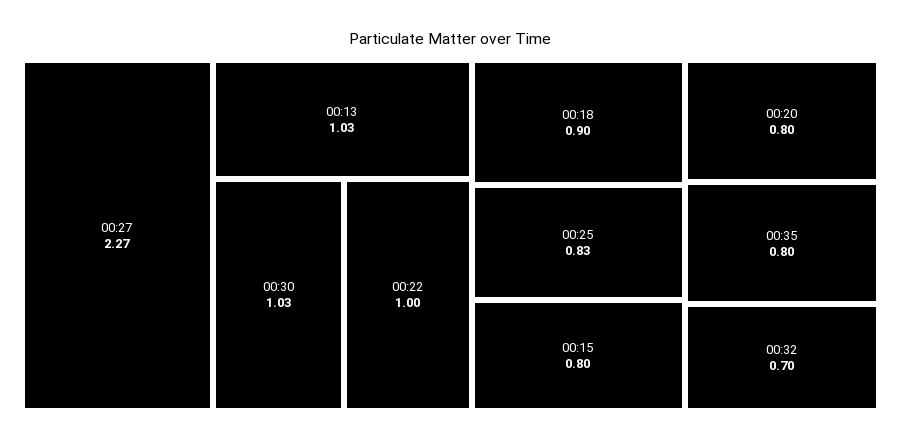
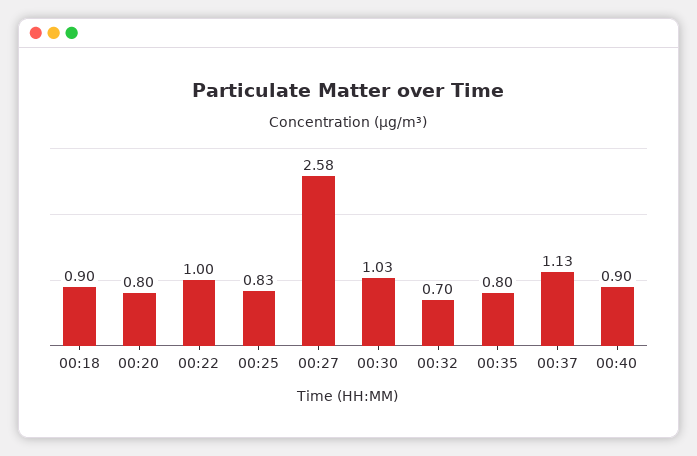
00:27: 2.27 -> 2.58
00:13: 1.03 -> none
00:15: 0.8 -> none
00:37: none -> 1.13
00:40: none -> 0.9

